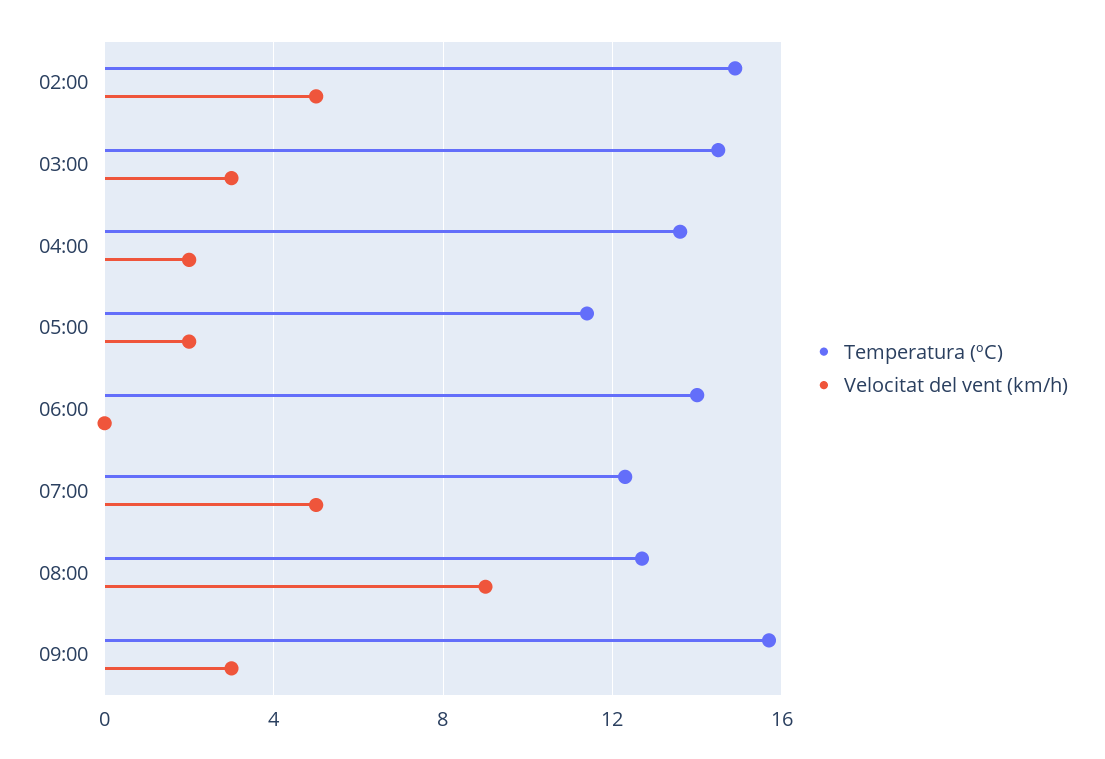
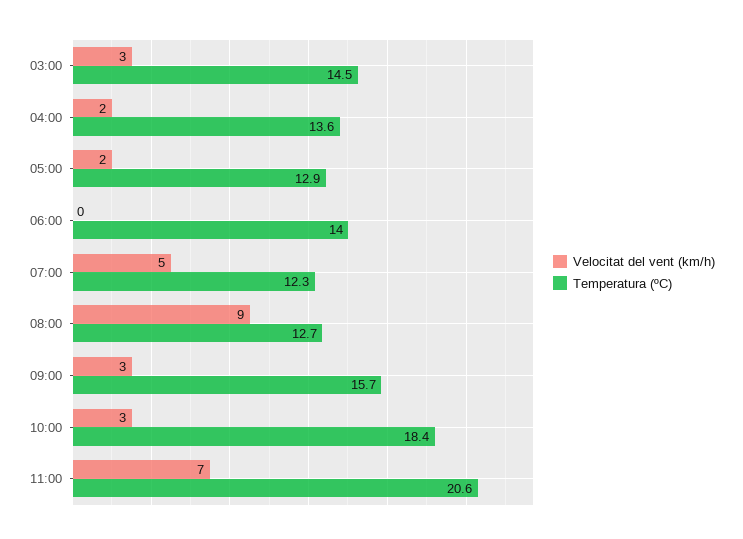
Temperatura (ºC), 02:00: 15 -> none
Velocitat del vent (km/h), 02:00: 5 -> none
Temperatura (ºC), 05:00: 11.5 -> 12.9
Velocitat del vent (km/h), 10:00: none -> 3
Temperatura (ºC), 10:00: none -> 18.4
Velocitat del vent (km/h), 11:00: none -> 7
Temperatura (ºC), 11:00: none -> 20.6

